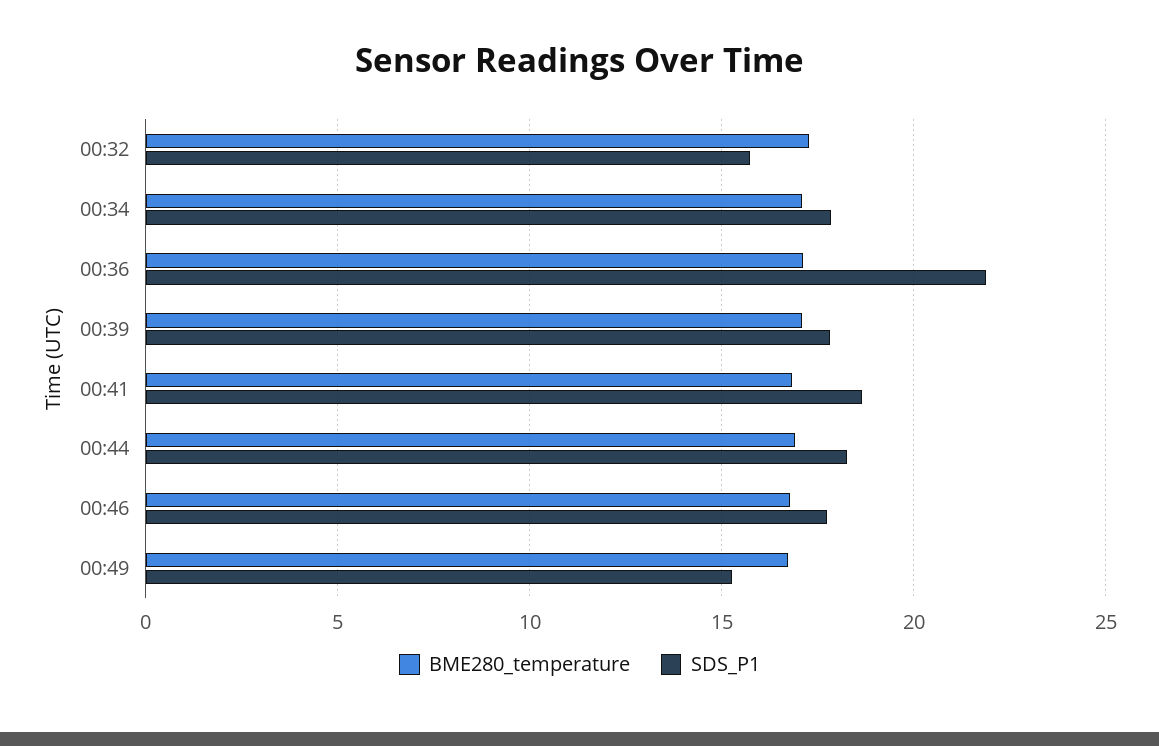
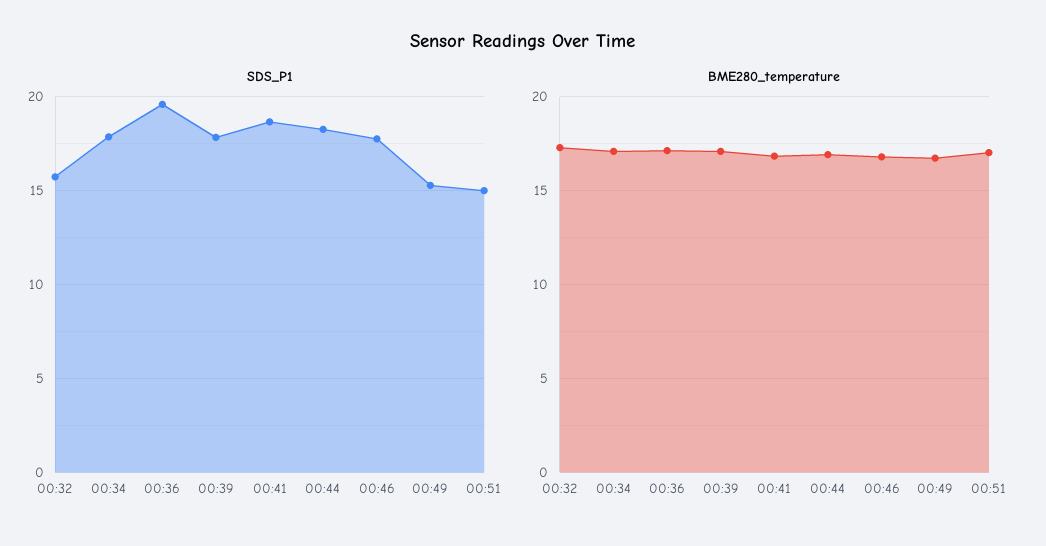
SDS_P1, 00:36: 22 -> 19.5
SDS_P1, 00:51: none -> 15
BME280_temperature, 00:51: none -> 17

